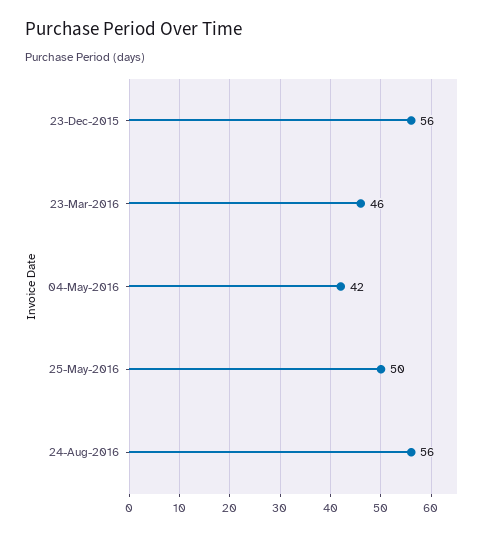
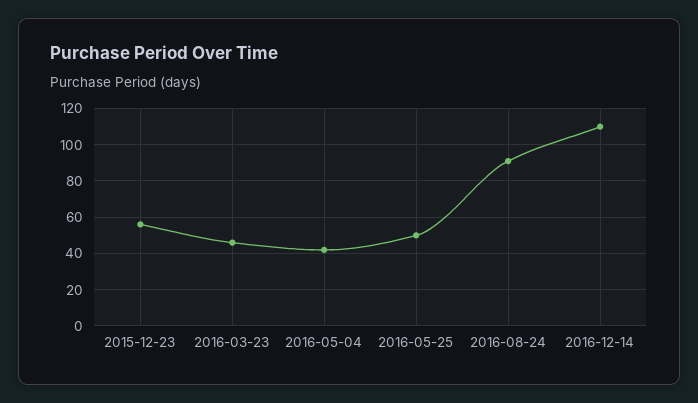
24-Aug-2016: 56 -> 90
2016-12-14: none -> 110

